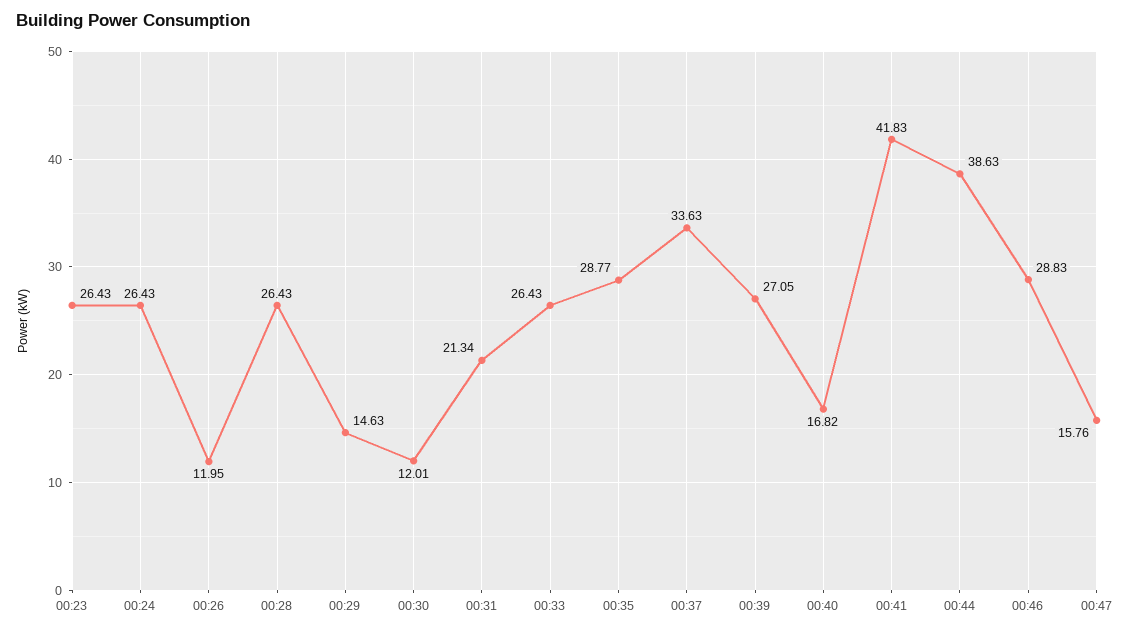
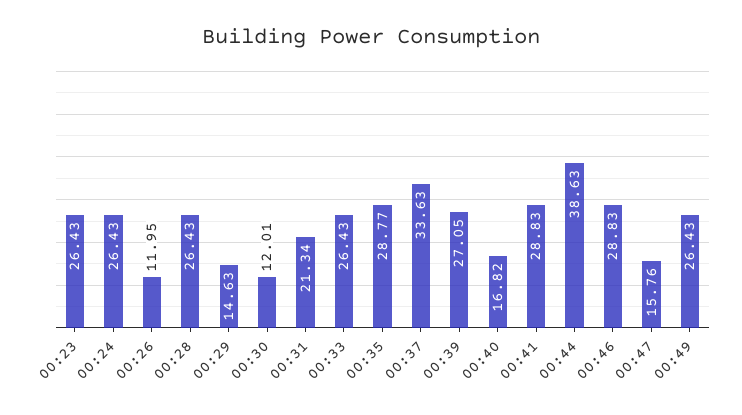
00:41: 41.83 -> 28.83
00:49: none -> 26.43

